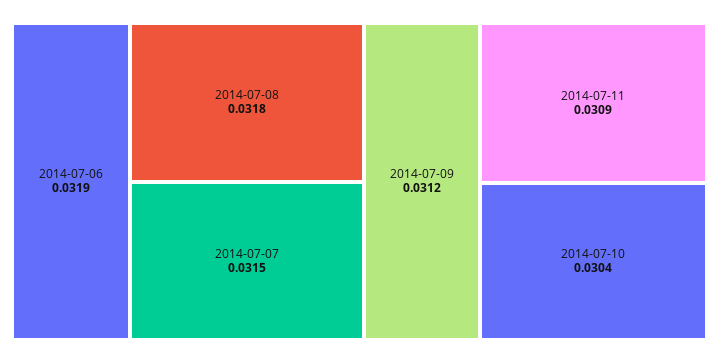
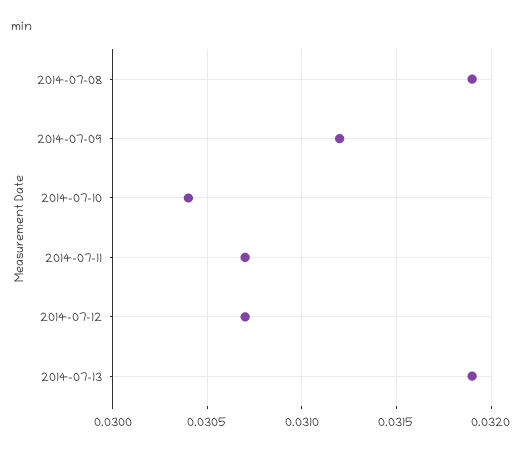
2014-07-06: 0.0319 -> none
2014-07-08: 0.0318 -> 0.0319
2014-07-07: 0.0315 -> none
2014-07-11: 0.0309 -> 0.0307
2014-07-12: none -> 0.0307
2014-07-13: none -> 0.0319

